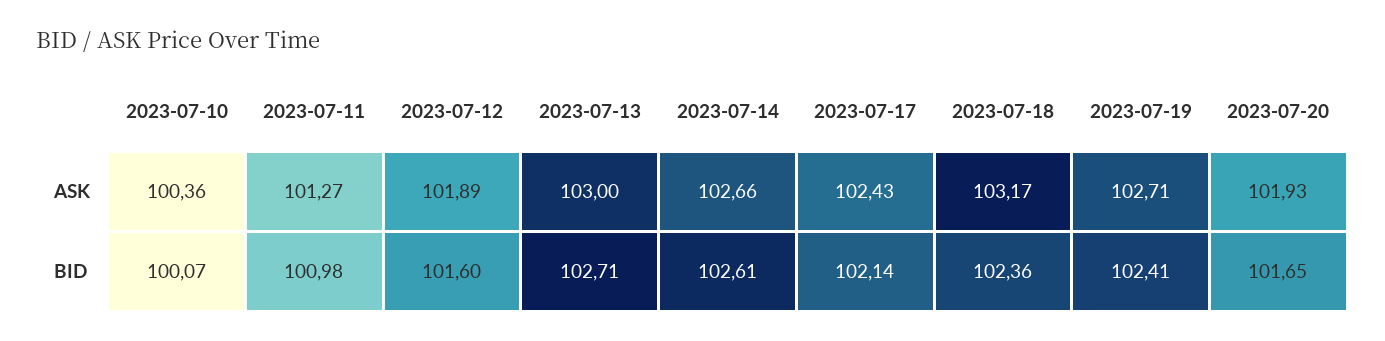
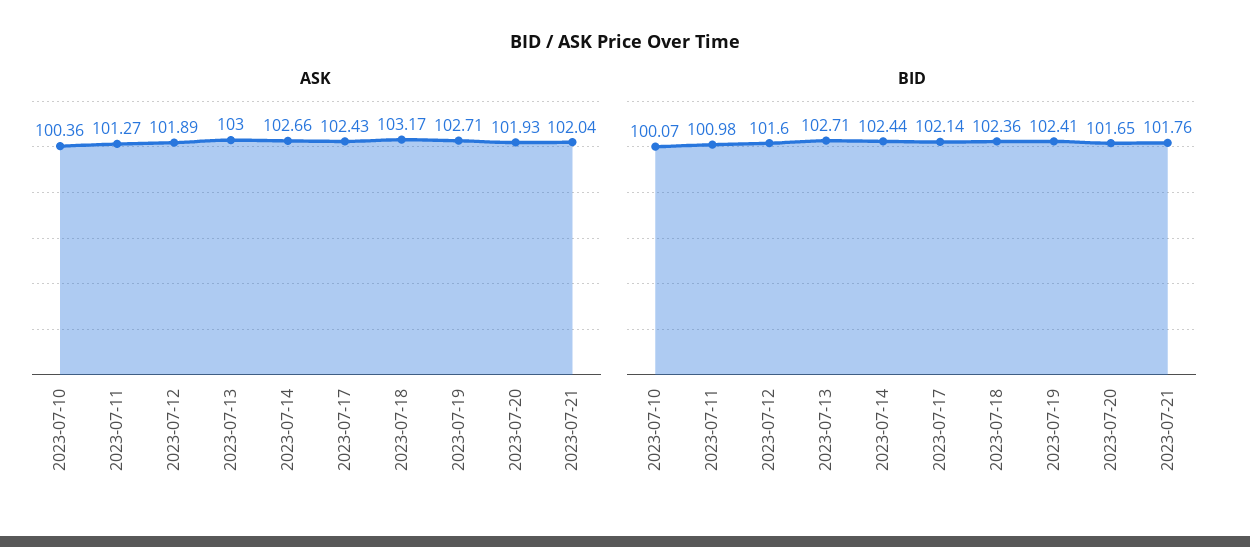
BID, 2023-07-14: 102.61 -> 102.44
ASK, 2023-07-21: none -> 102.04
BID, 2023-07-21: none -> 101.76

